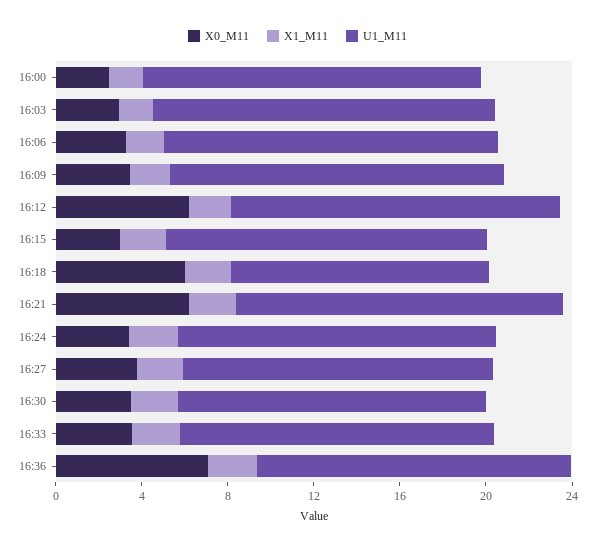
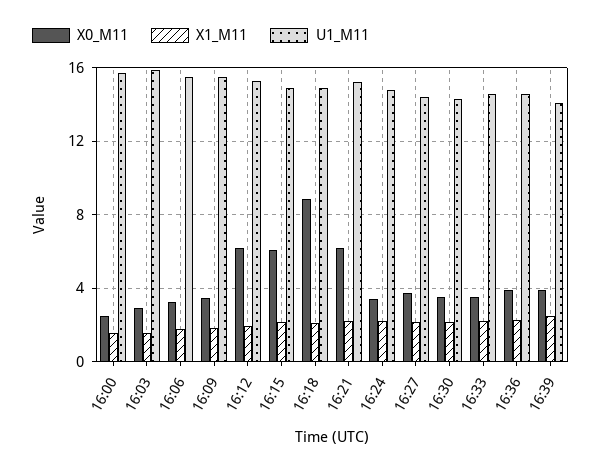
X0_M11, 16:15: 3 -> 6
X0_M11, 16:18: 6 -> 9
U1_M11, 16:18: 12 -> 15
X0_M11, 16:36: 7 -> 4
X0_M11, 16:39: none -> 4
X1_M11, 16:39: none -> 2.5
U1_M11, 16:39: none -> 14

